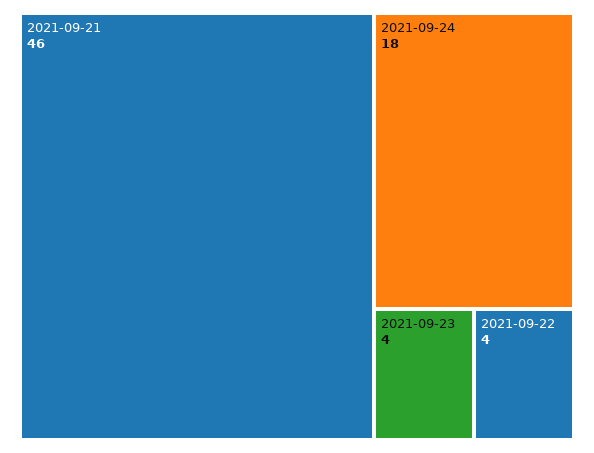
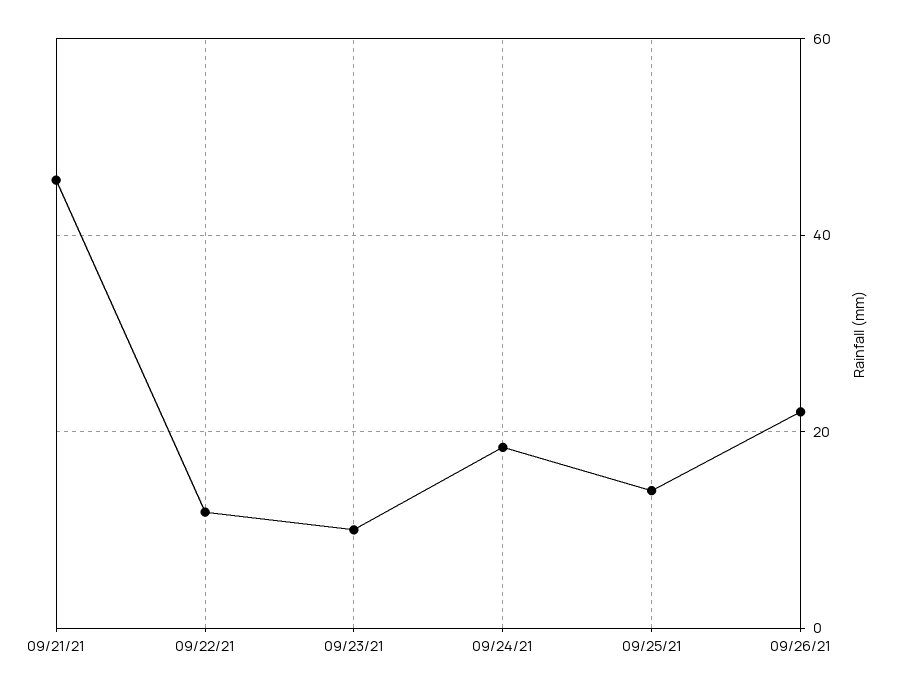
2021-09-23: 4 -> 10
2021-09-22: 4 -> 12
09/25/21: none -> 14
09/26/21: none -> 22

